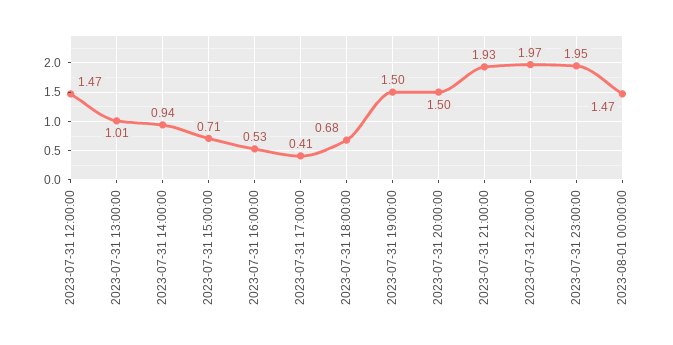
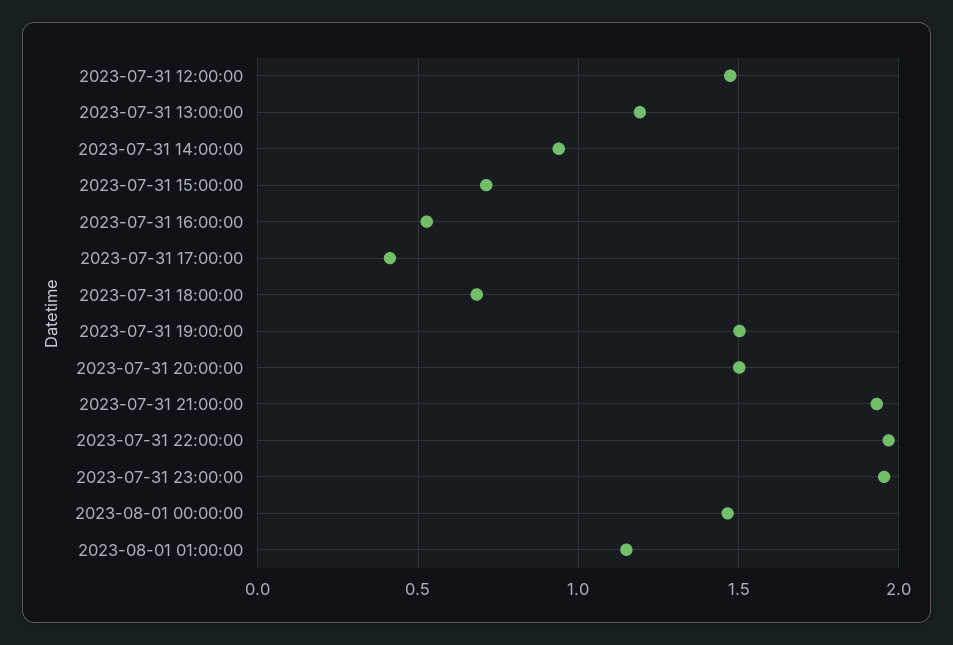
2023-07-31 13:00:00: 1.01 -> 1.2
2023-08-01 01:00:00: none -> 1.15

